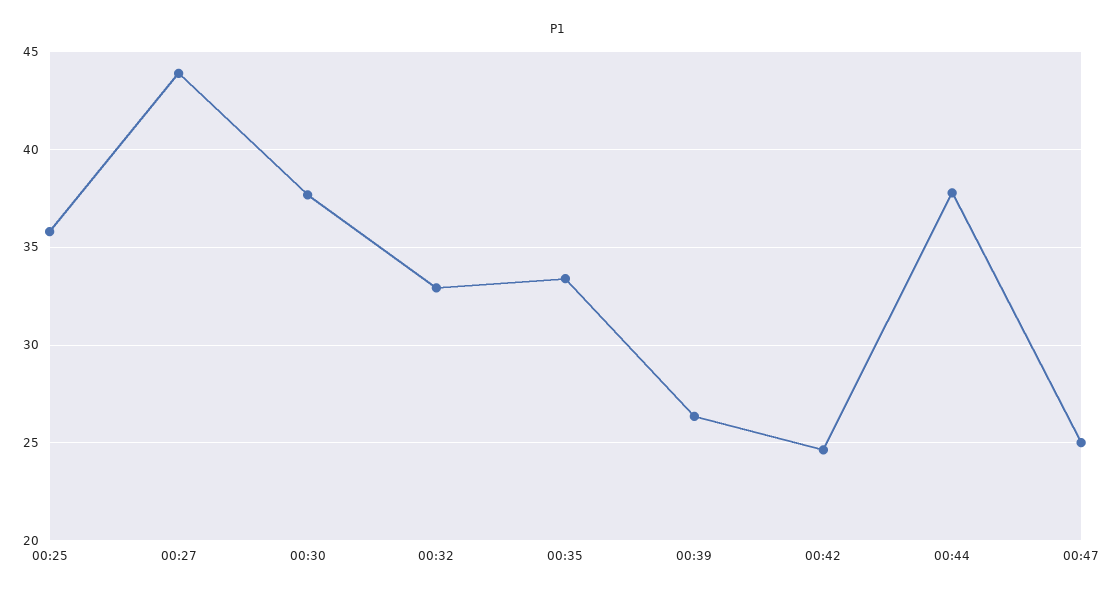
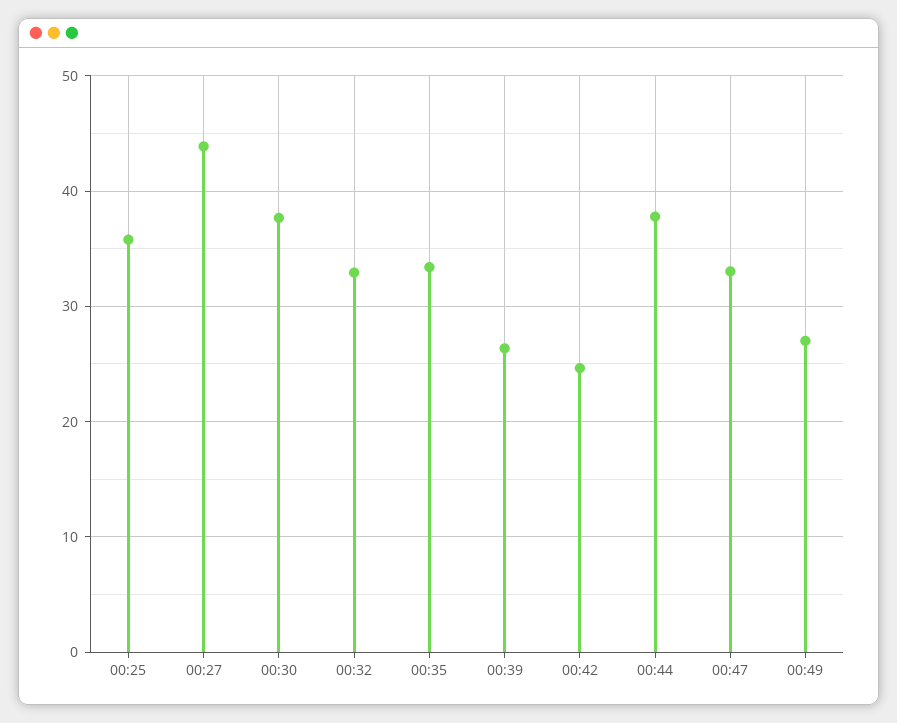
00:47: 25 -> 33
00:49: none -> 27

